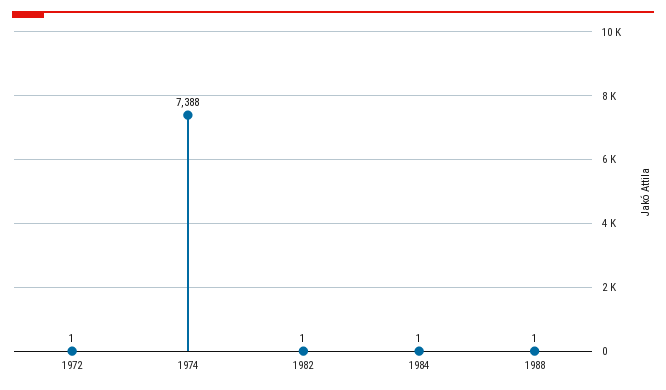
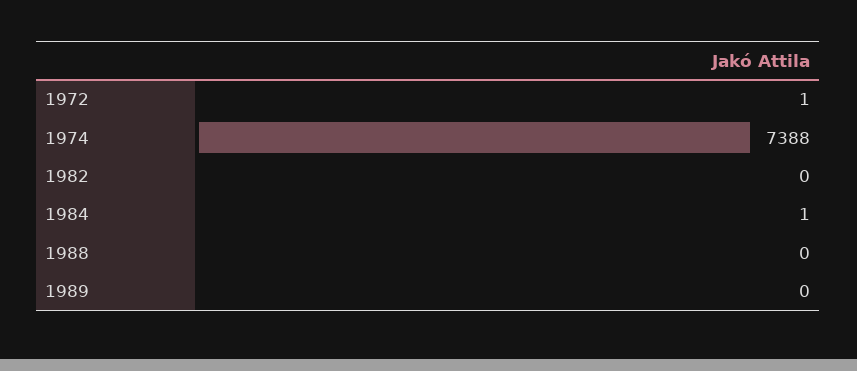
1982: 1 -> 0
1988: 1 -> 0
1989: none -> 0

